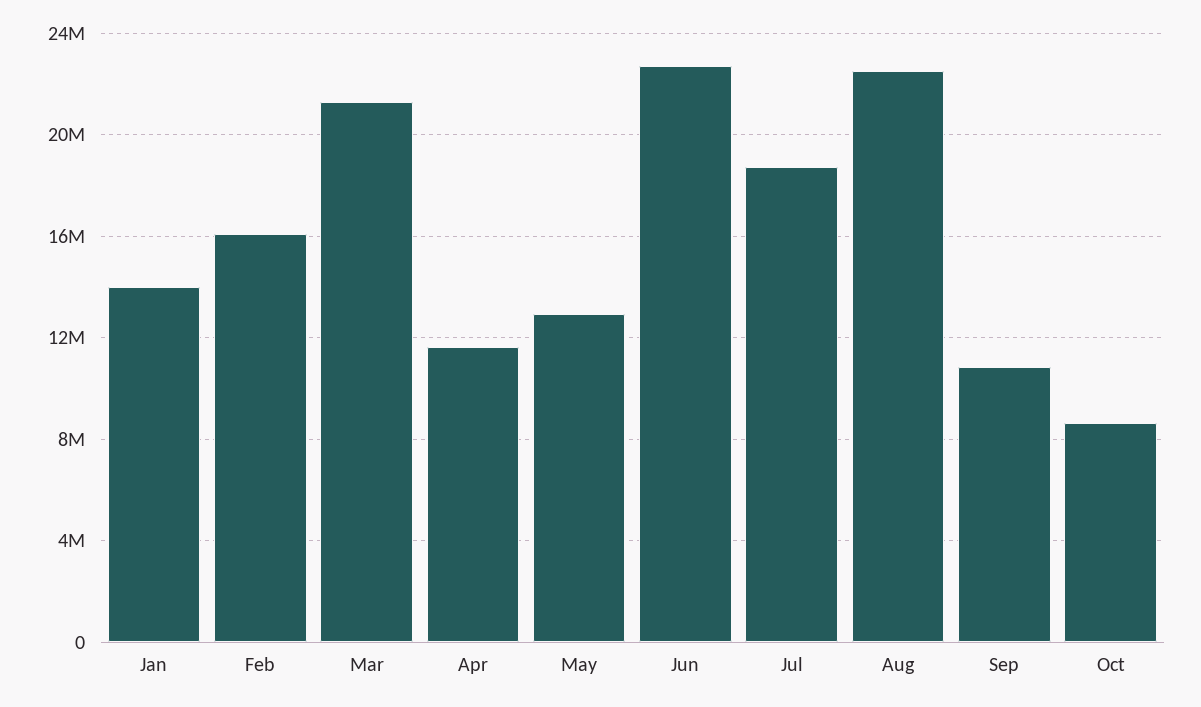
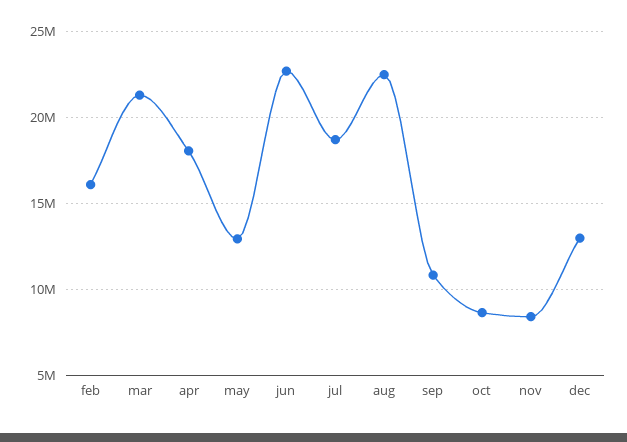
Jan: 14000000 -> none
Apr: 11500000 -> 18000000
nov: none -> 8500000
dec: none -> 13000000

